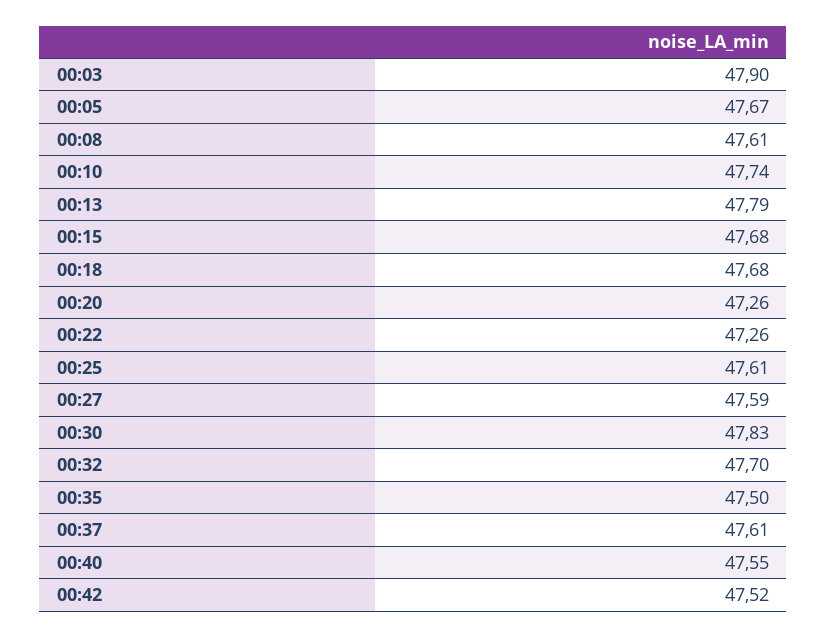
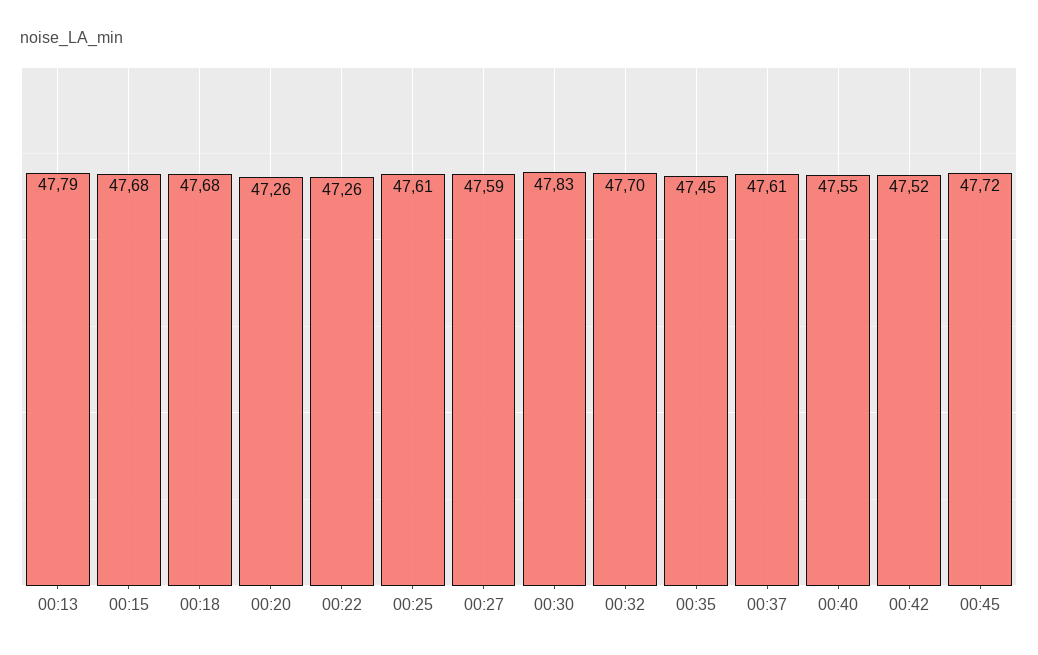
00:03: 47.9 -> none
00:05: 47.67 -> none
00:08: 47.61 -> none
00:10: 47.74 -> none
00:35: 47.5 -> 47.45
00:45: none -> 47.72

